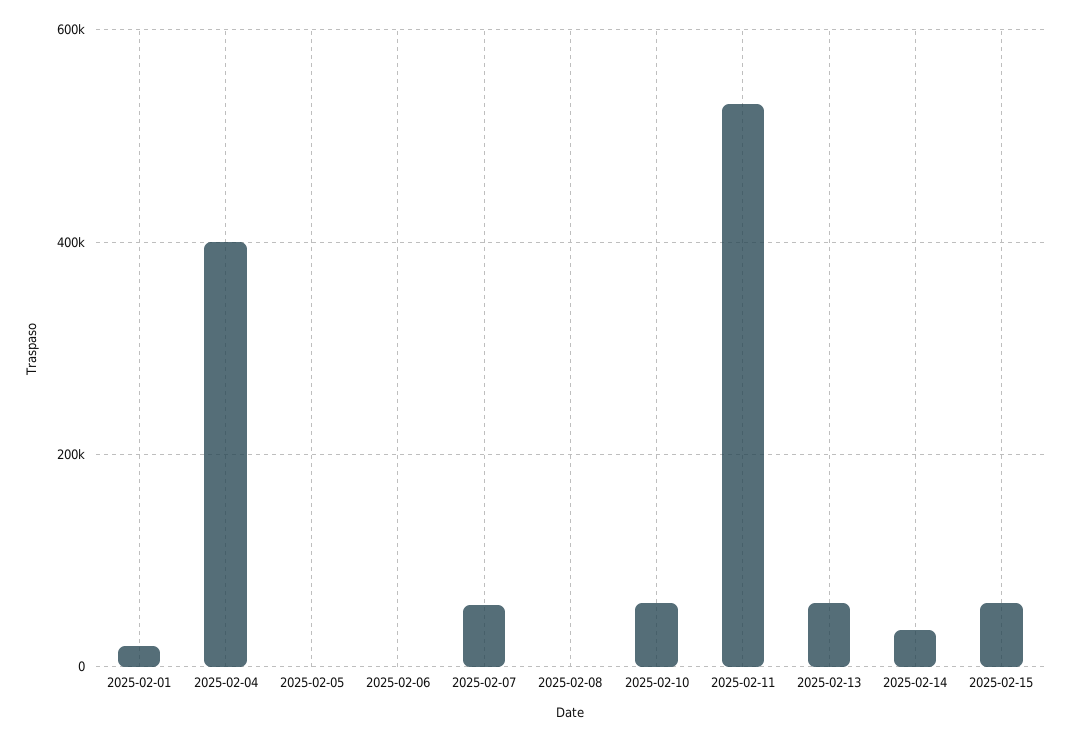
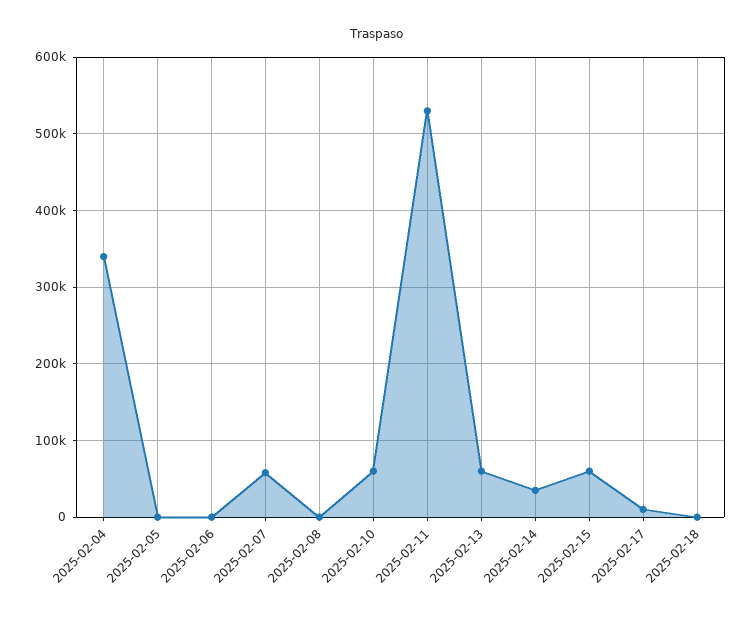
2025-02-01: 20000 -> none
2025-02-04: 400000 -> 340000
2025-02-17: none -> 10000
2025-02-18: none -> 0

